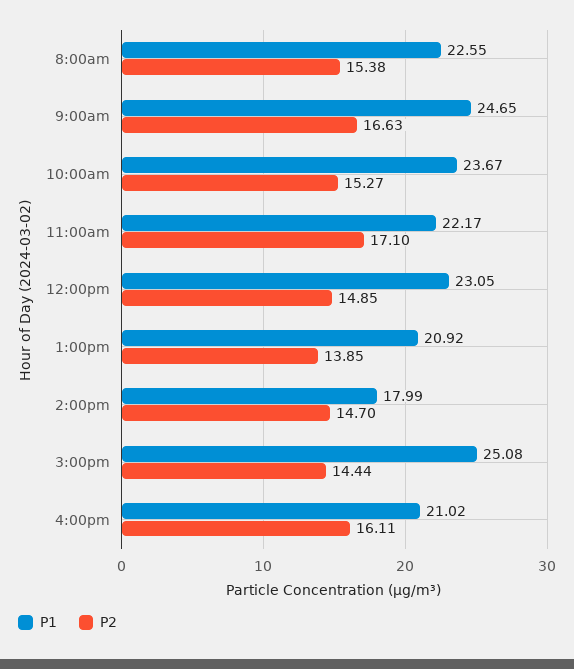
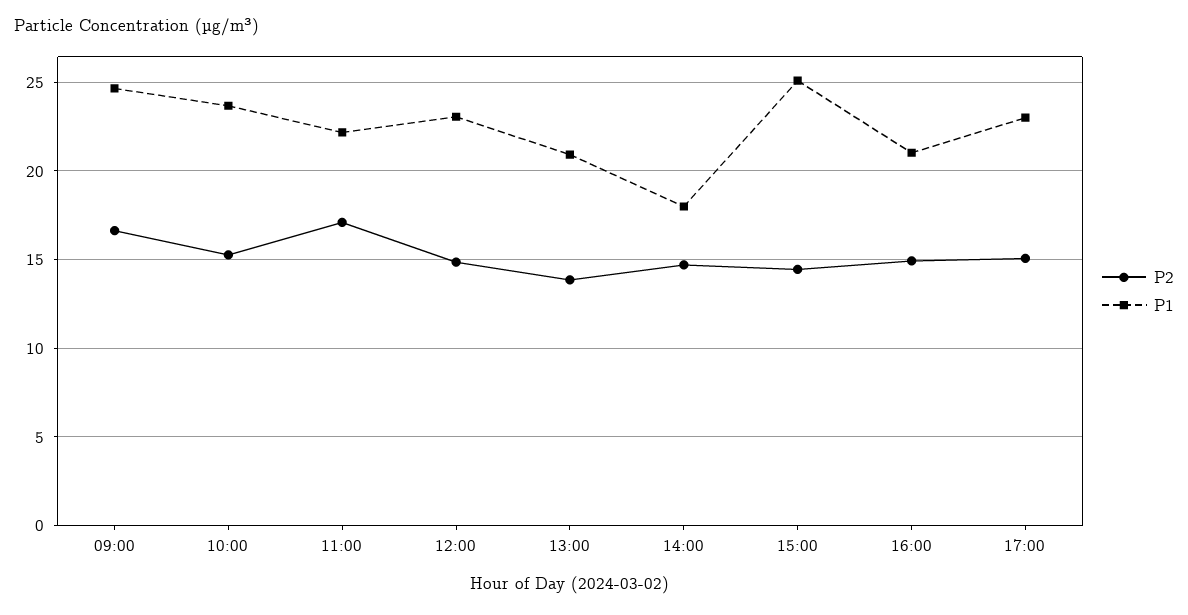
P1, 8:00am: 22.55 -> none
P2, 8:00am: 15.38 -> none
P2, 4:00pm: 16.11 -> 15
P2, 17:00: none -> 15
P1, 17:00: none -> 23

